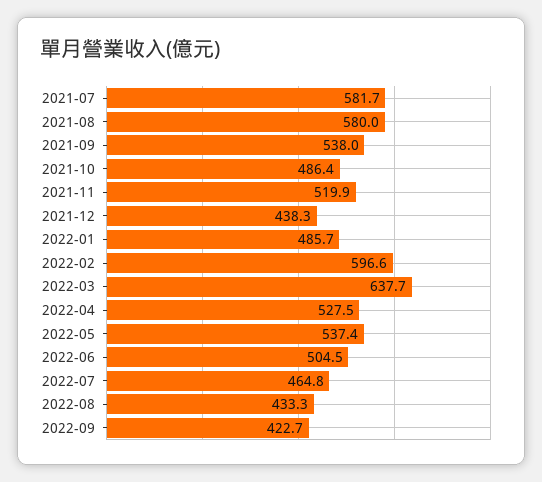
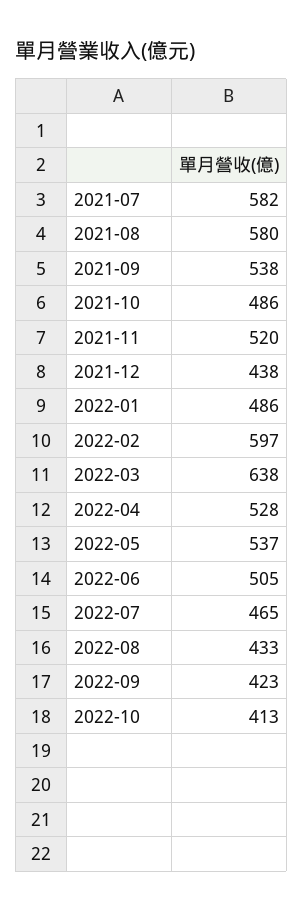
2022-10: none -> 413

